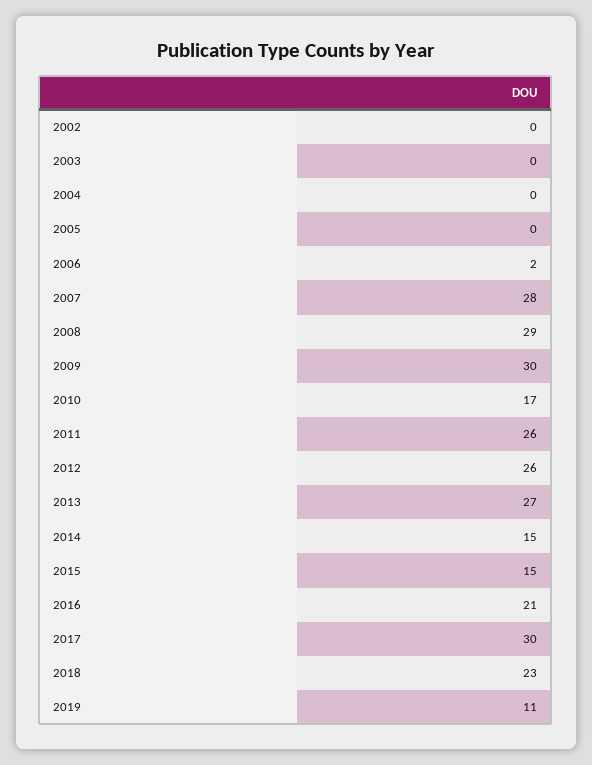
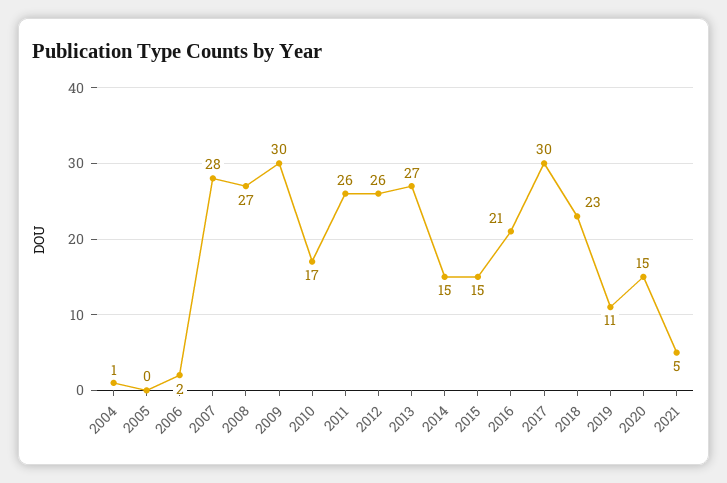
2002: 0 -> none
2003: 0 -> none
2004: 0 -> 1
2008: 29 -> 27
2020: none -> 15
2021: none -> 5

